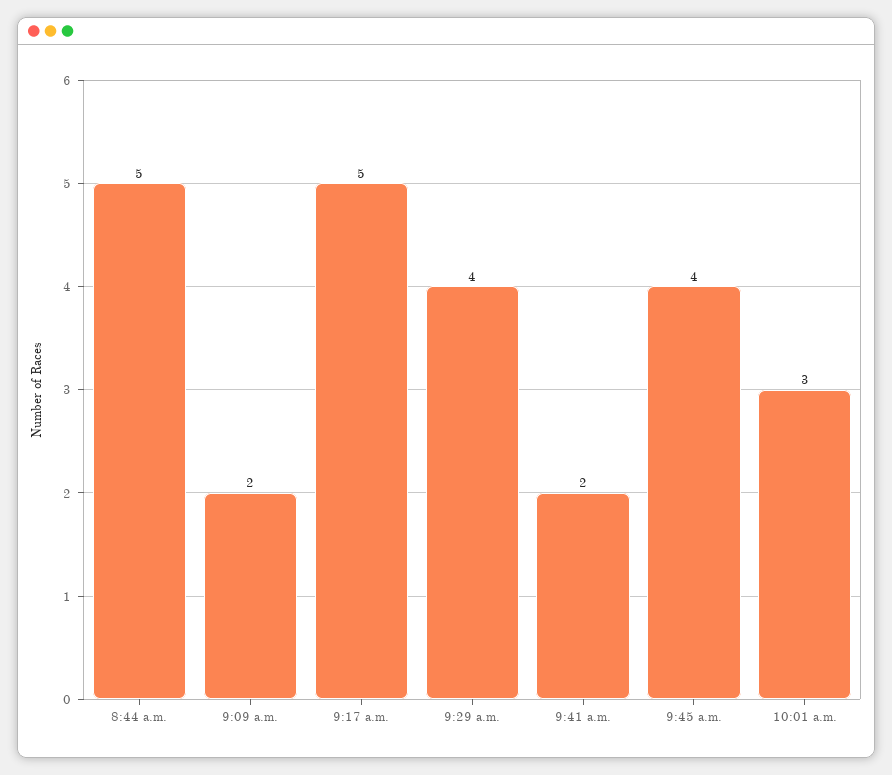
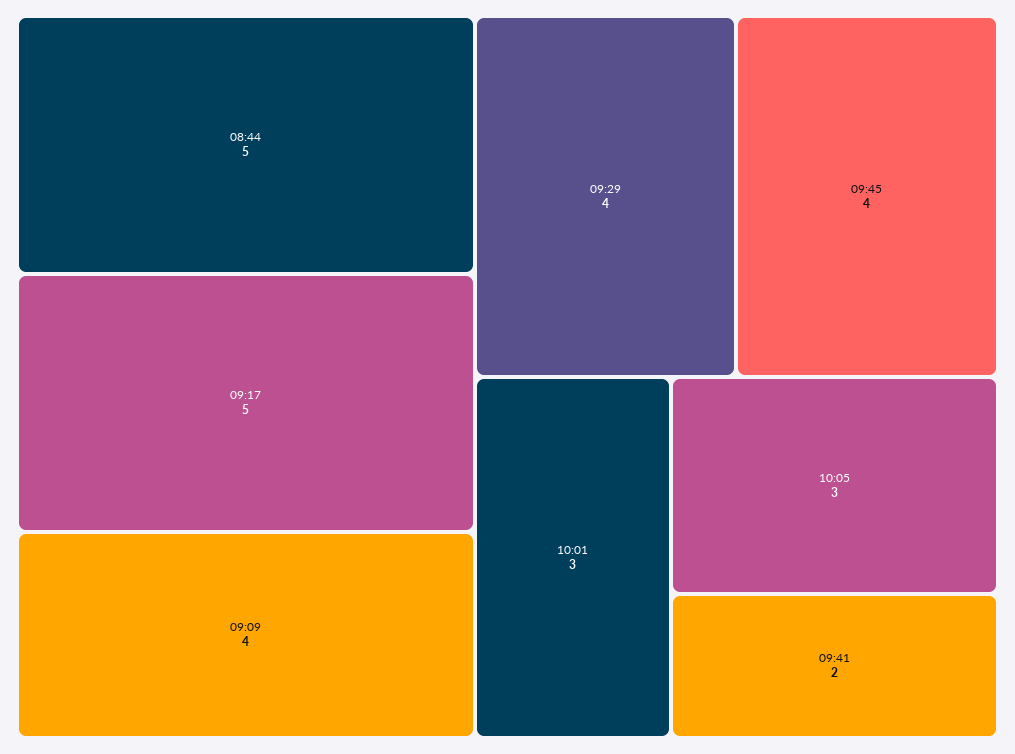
9:09 a.m.: 2 -> 4
10:05: none -> 3

